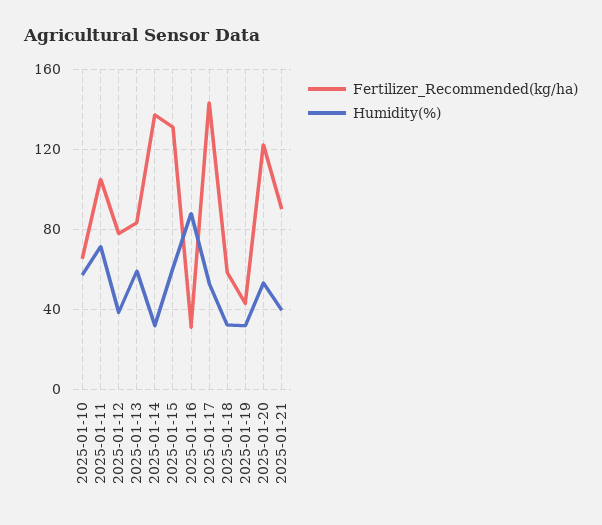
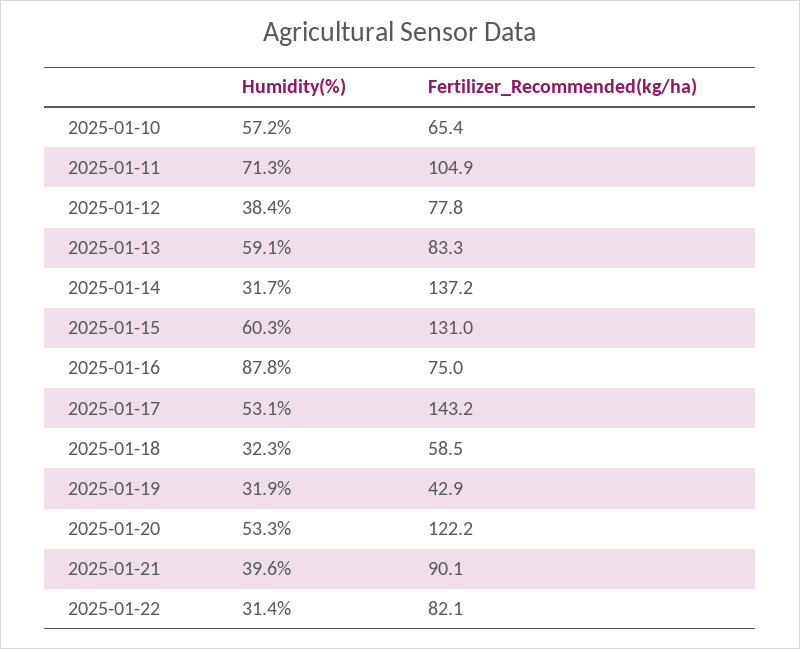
Fertilizer_Recommended(kg/ha), 2025-01-16: 30 -> 75
Humidity(%), 2025-01-22: none -> 31.4
Fertilizer_Recommended(kg/ha), 2025-01-22: none -> 82.1

